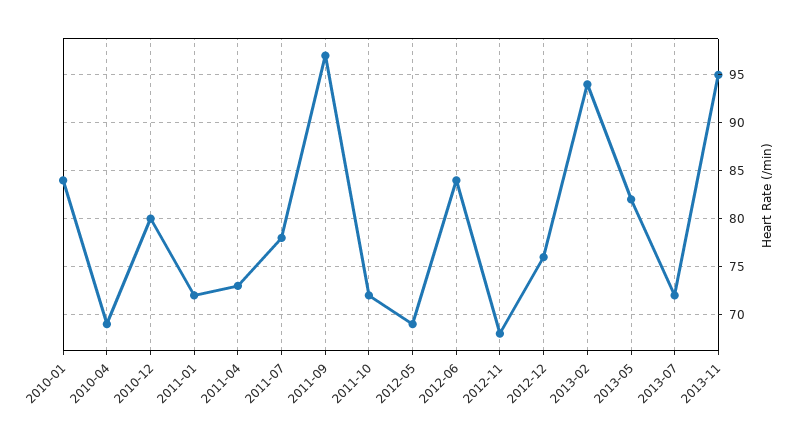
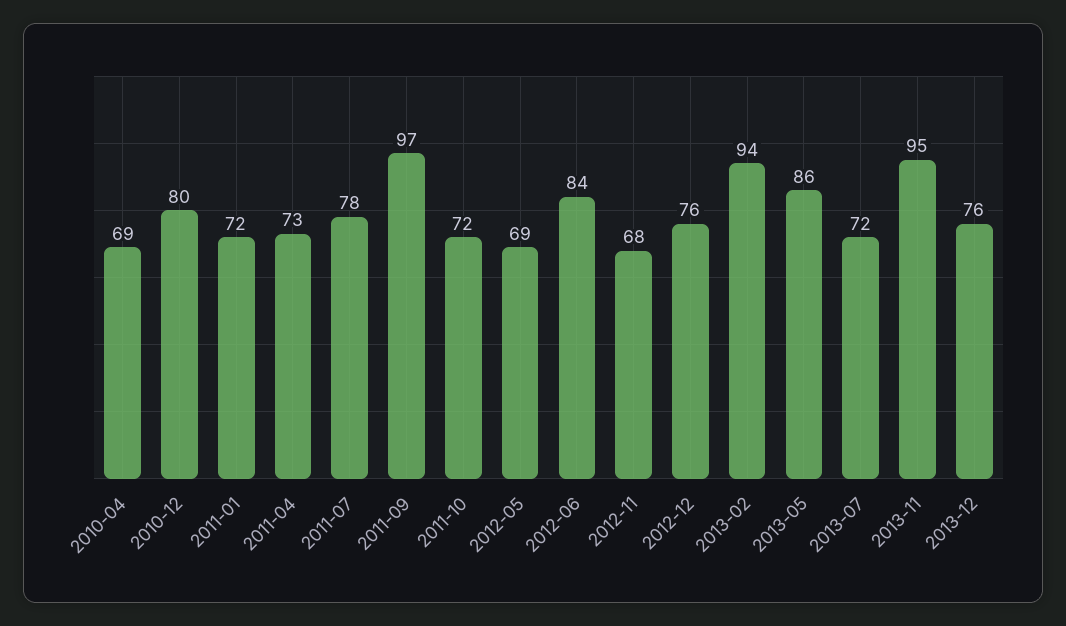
2010-01: 84 -> none
2013-05: 82 -> 86
2013-12: none -> 76

